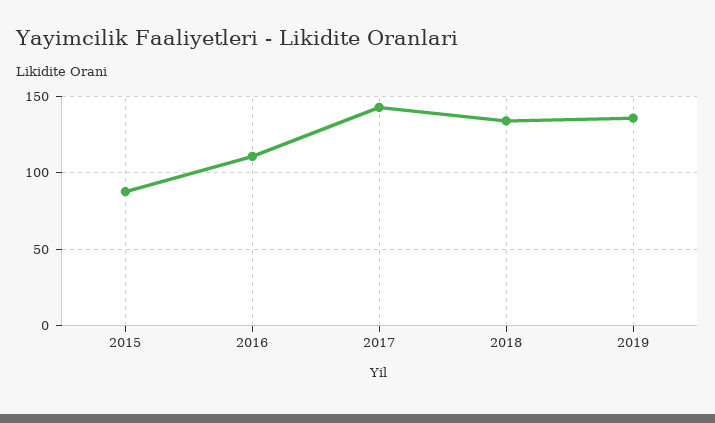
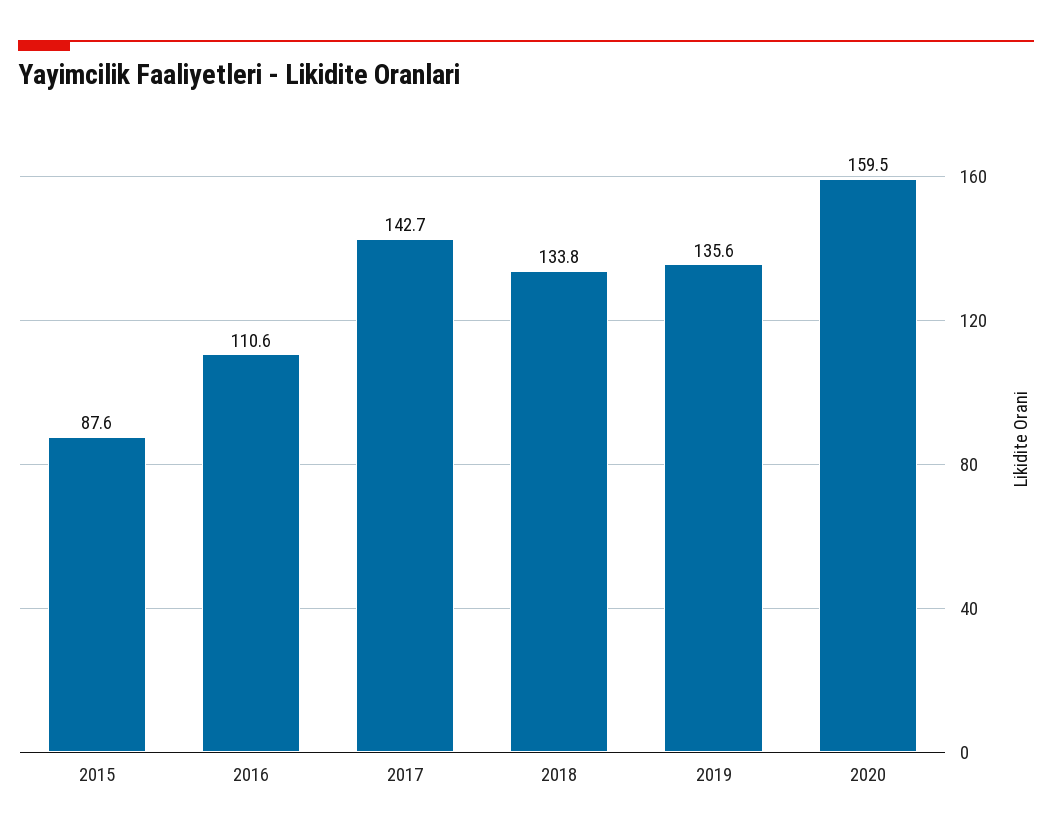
2020: none -> 159.5

